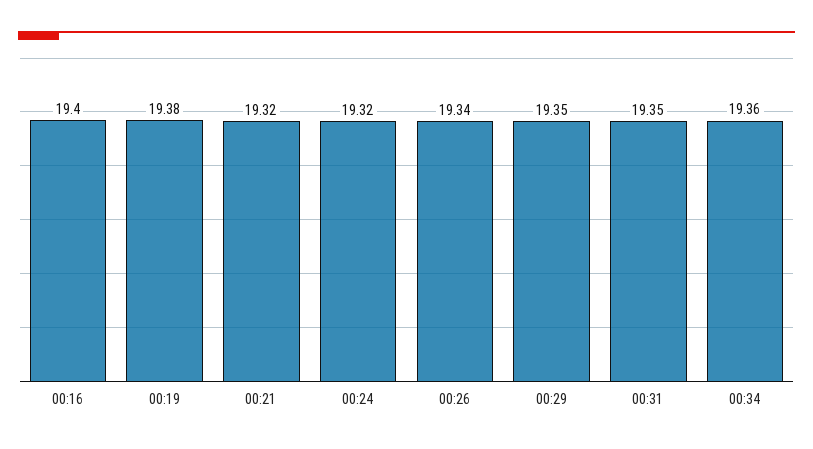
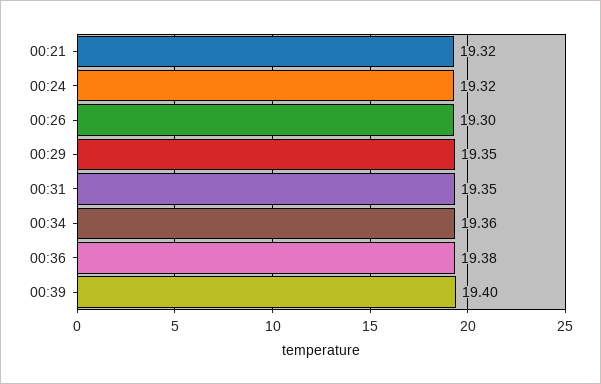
00:16: 19.4 -> none
00:19: 19.38 -> none
00:26: 19.34 -> 19.3
00:36: none -> 19.38
00:39: none -> 19.4

